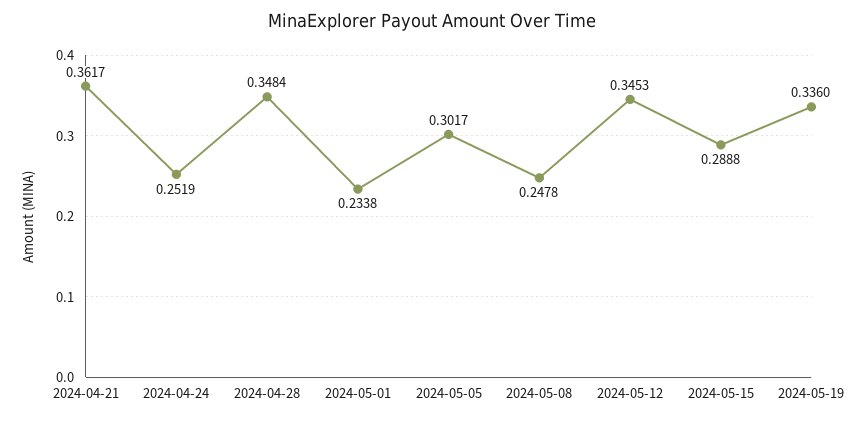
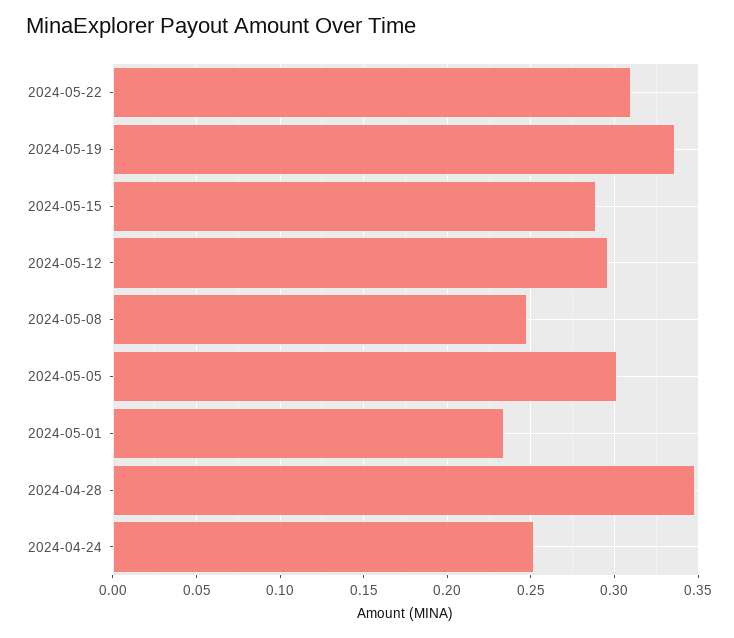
2024-04-21: 0.3617 -> none
2024-05-12: 0.3453 -> 0.295
2024-05-22: none -> 0.31

